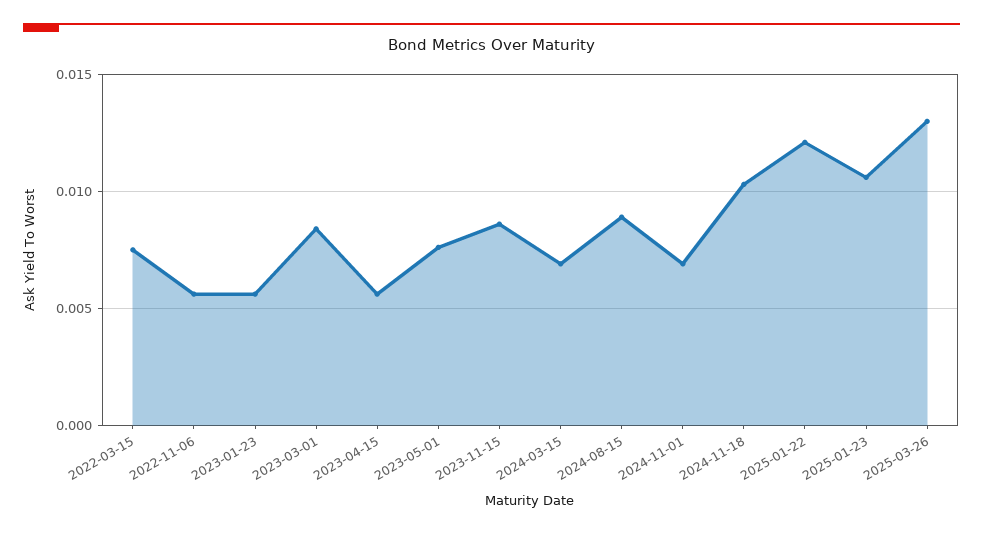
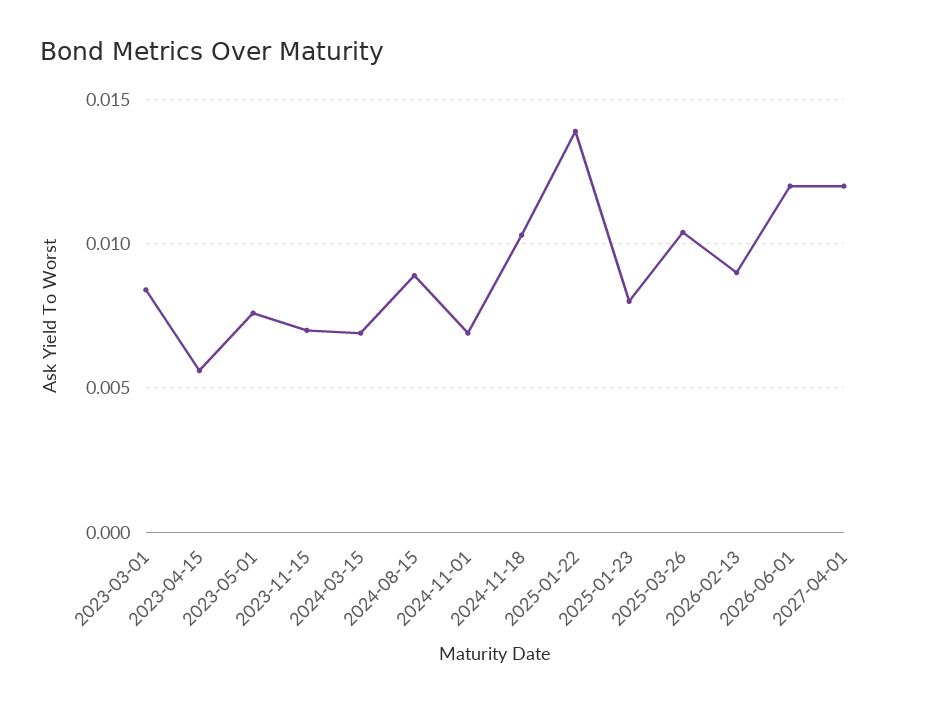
2022-03-15: 0.0075 -> none
2022-11-06: 0.0055 -> none
2023-01-23: 0.0055 -> none
2023-11-15: 0.0085 -> 0.007
2025-01-22: 0.012 -> 0.014
2025-01-23: 0.0105 -> 0.008
2025-03-26: 0.013 -> 0.0105
2026-02-13: none -> 0.009
2026-06-01: none -> 0.012
2027-04-01: none -> 0.012

